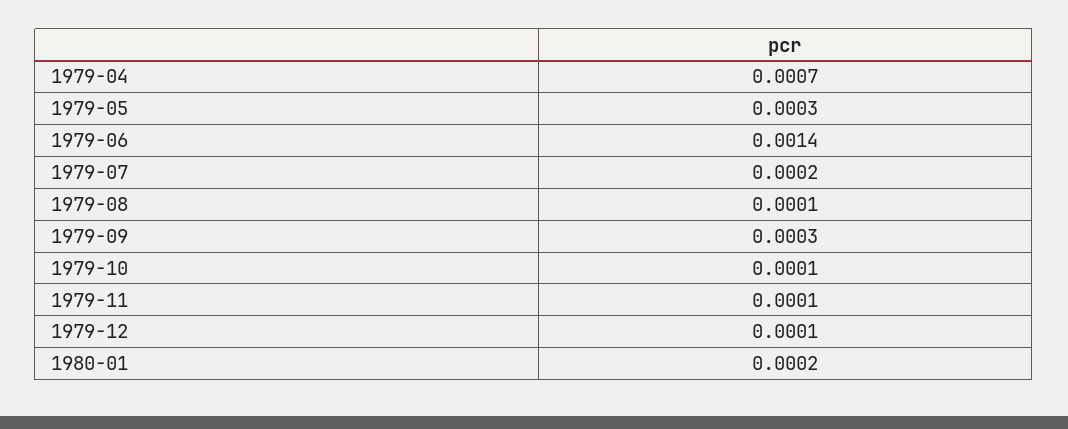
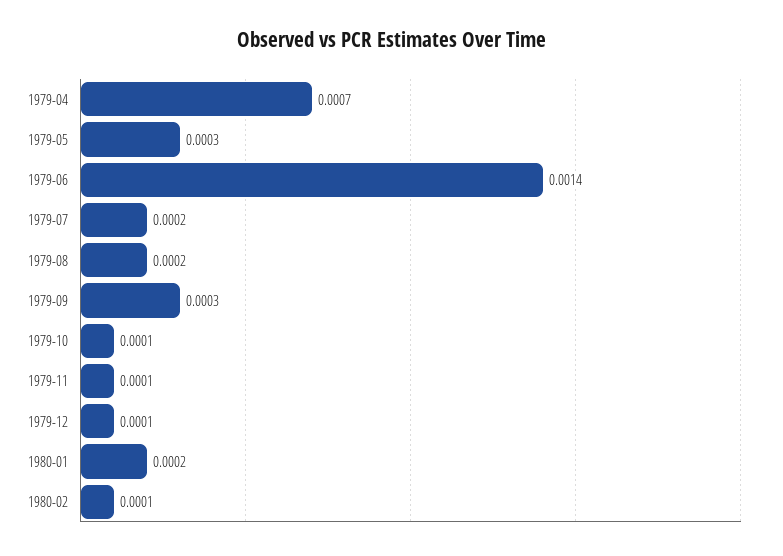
1979-08: 0.0001 -> 0.0002
1980-02: none -> 0.0001

